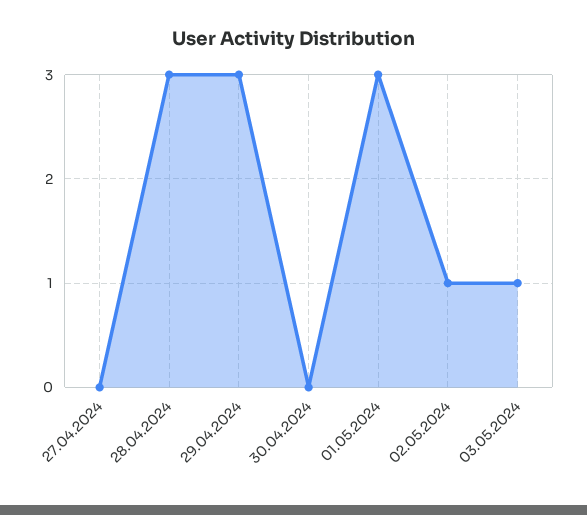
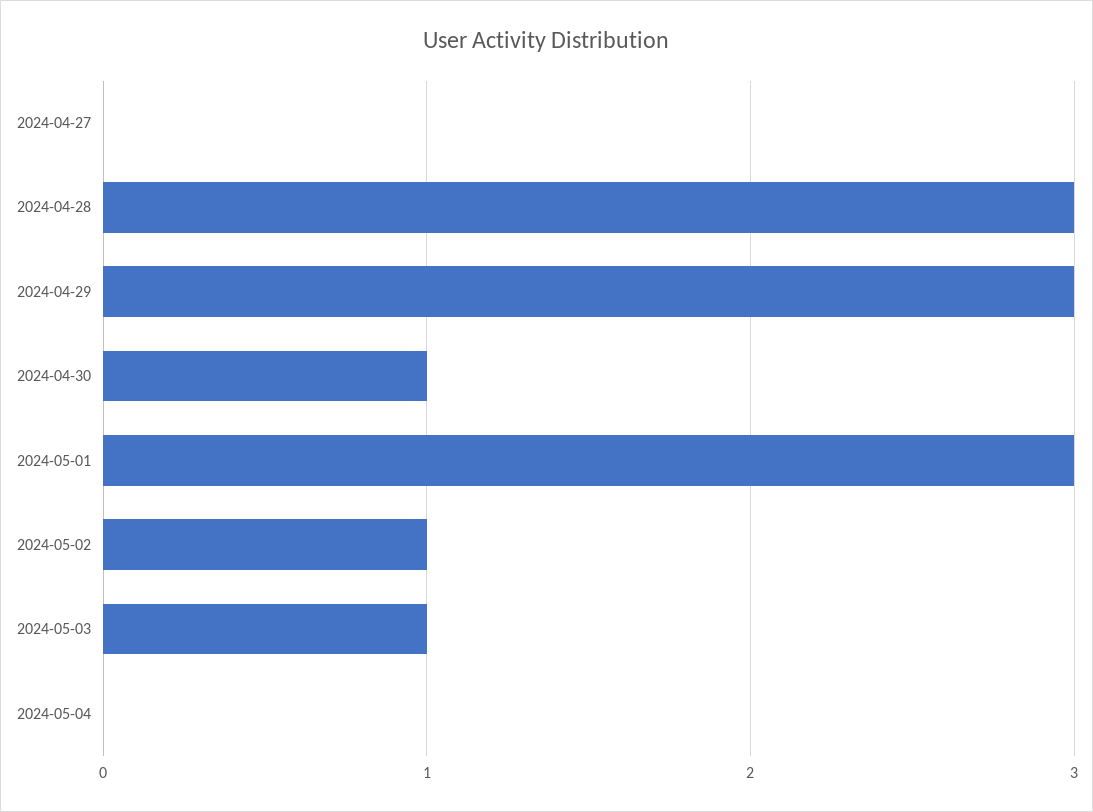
30.04.2024: 0 -> 1
2024-05-04: none -> 0

